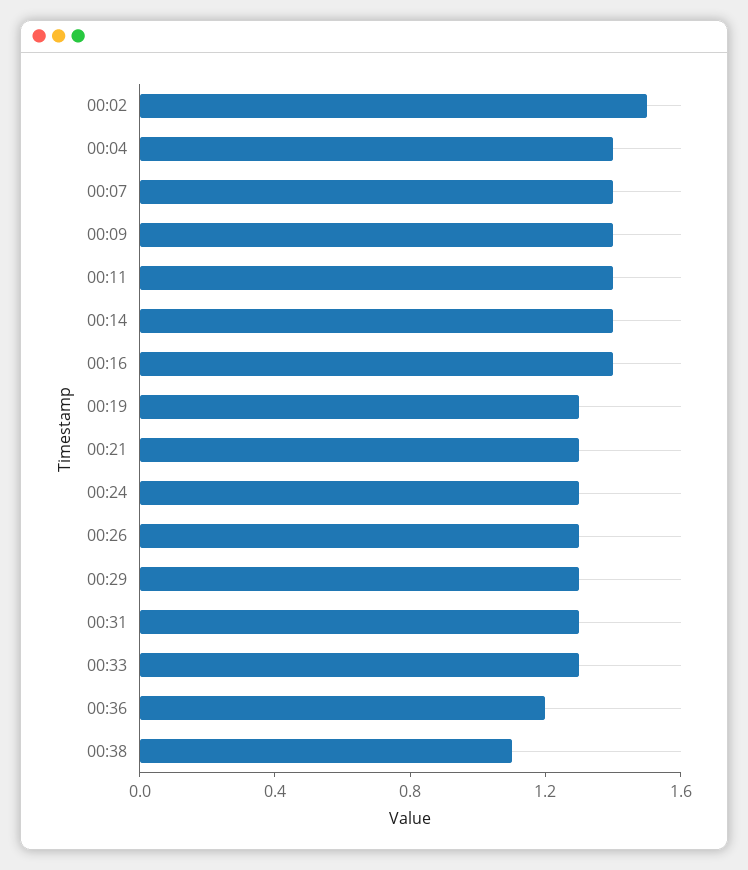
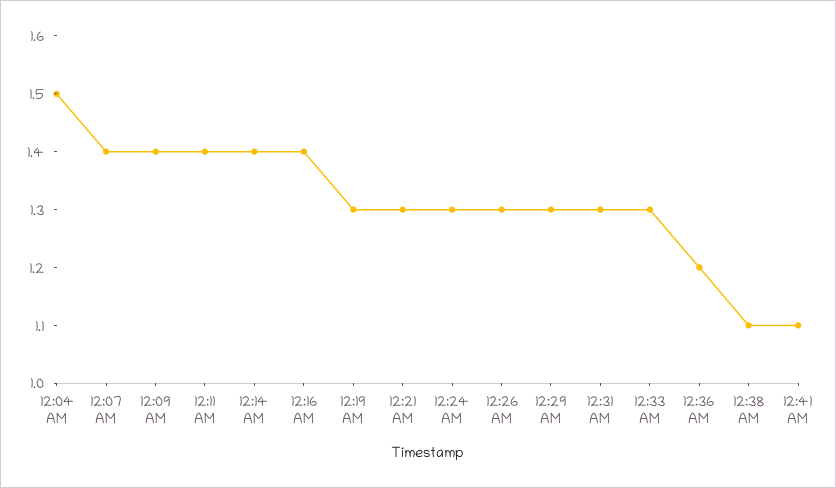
00:02: 1.5 -> none
00:04: 1.4 -> 1.5
12:41 AM: none -> 1.1

